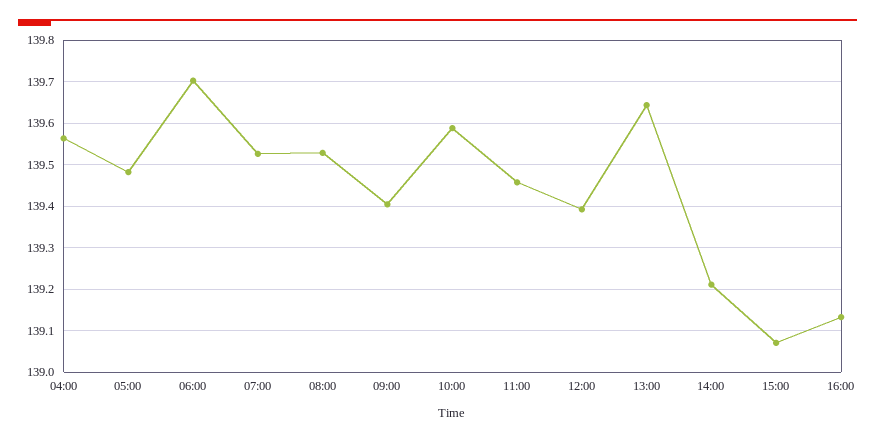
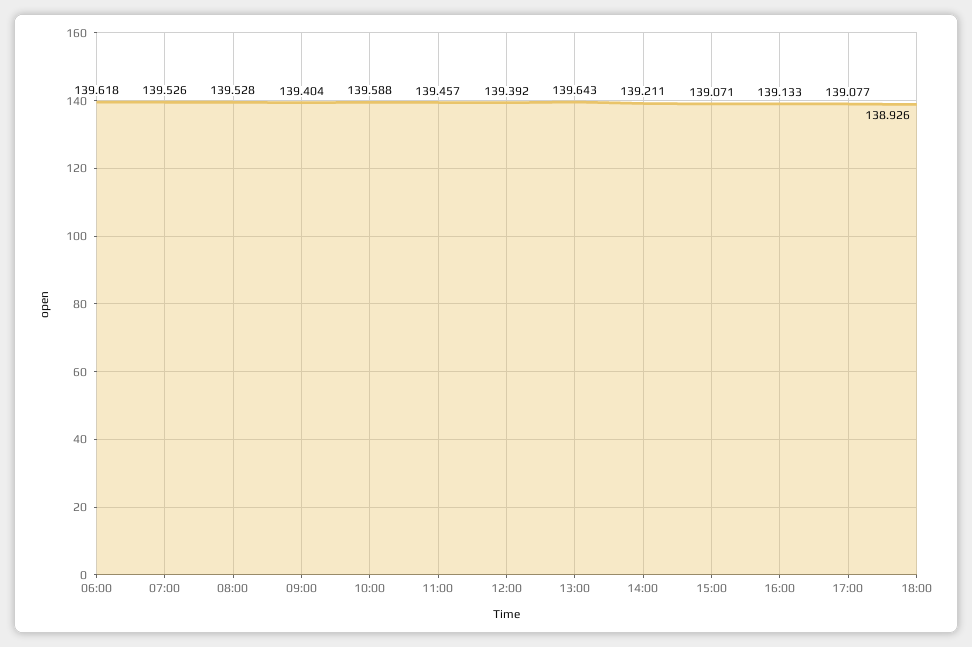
04:00: 139.56 -> none
05:00: 139.48 -> none
06:00: 139.7 -> 139.618
17:00: none -> 139.077
18:00: none -> 138.926

